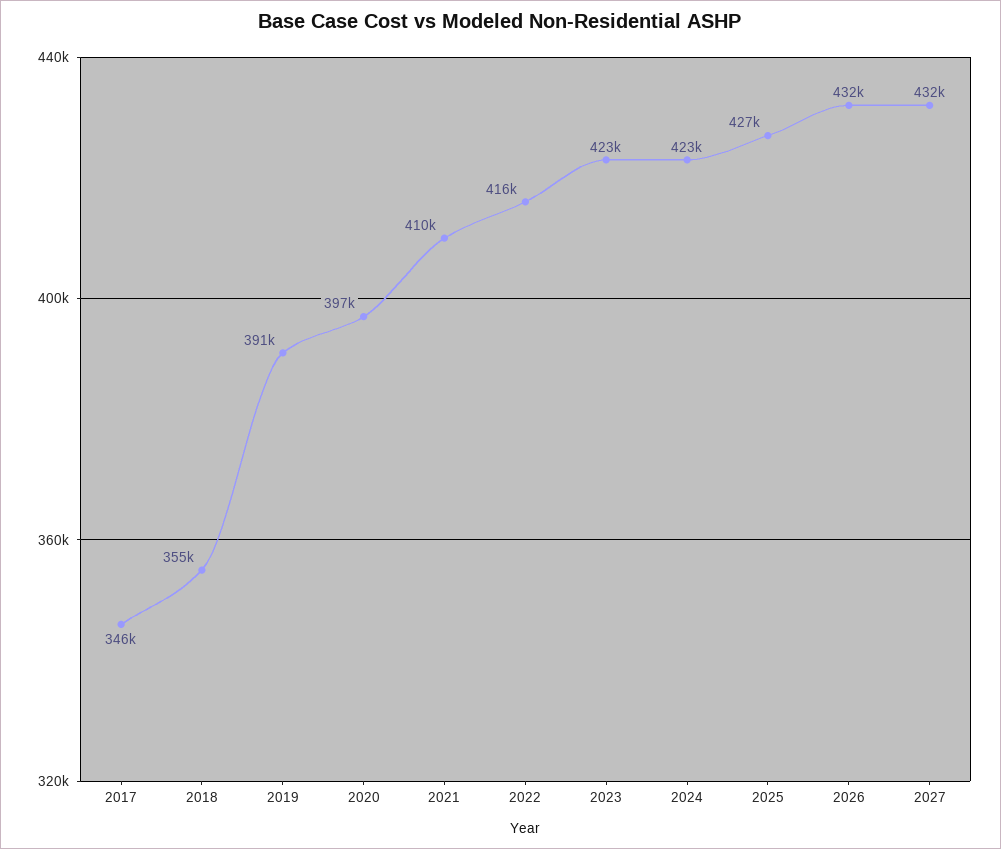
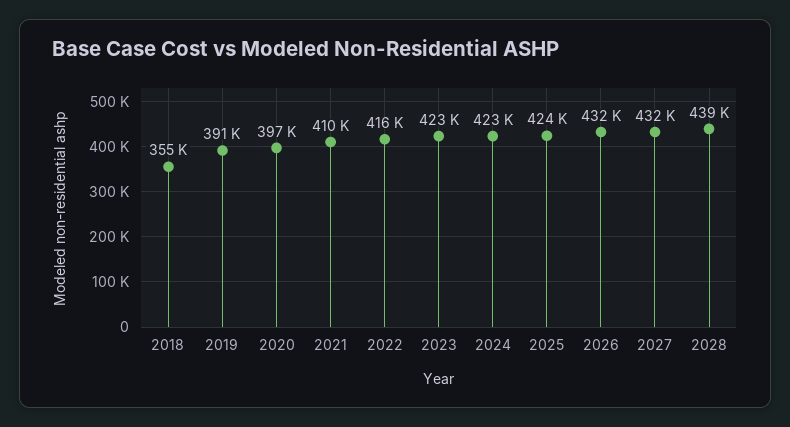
2017: 346000 -> none
2025: 427000 -> 424000
2028: none -> 439000

